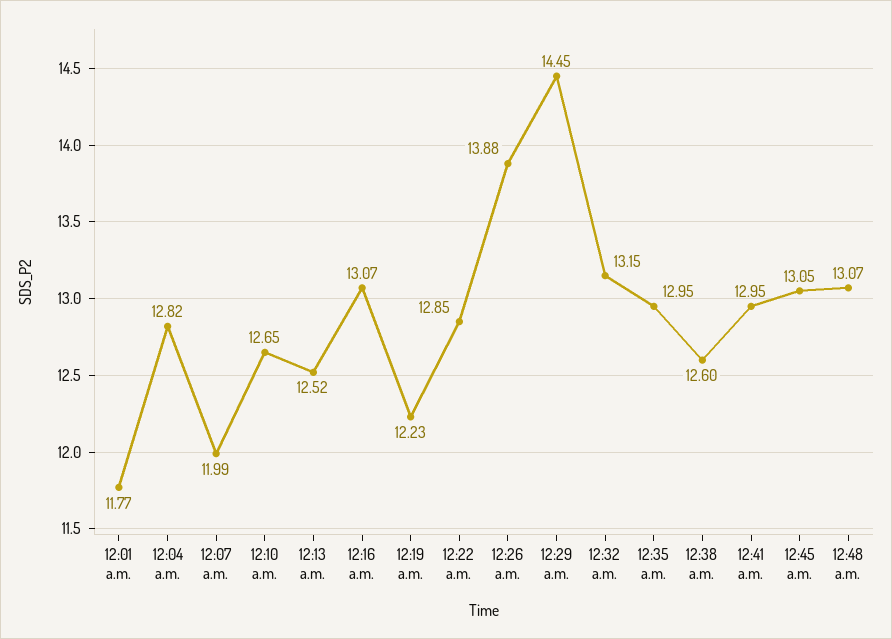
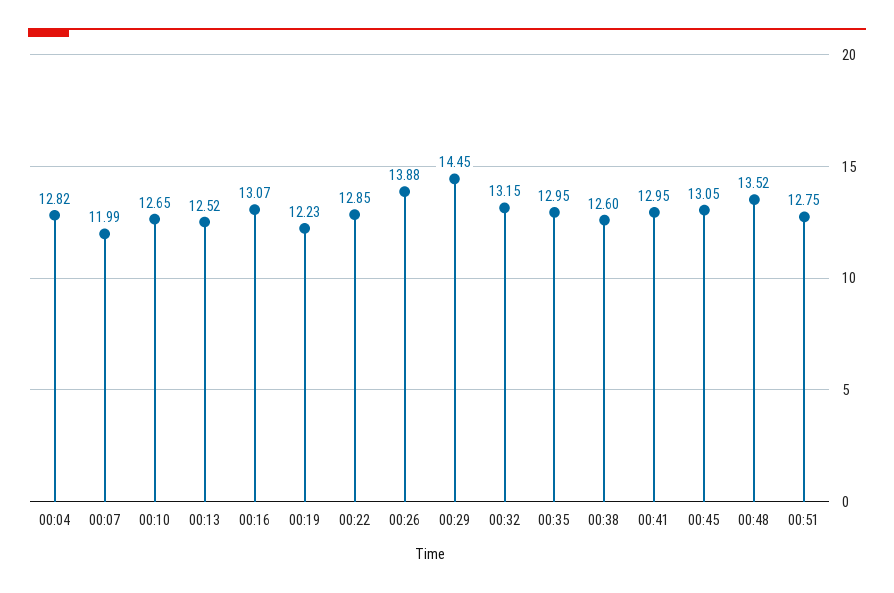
12:01 a.m.: 11.77 -> none
12:48 a.m.: 13.07 -> 13.52
00:51: none -> 12.75

